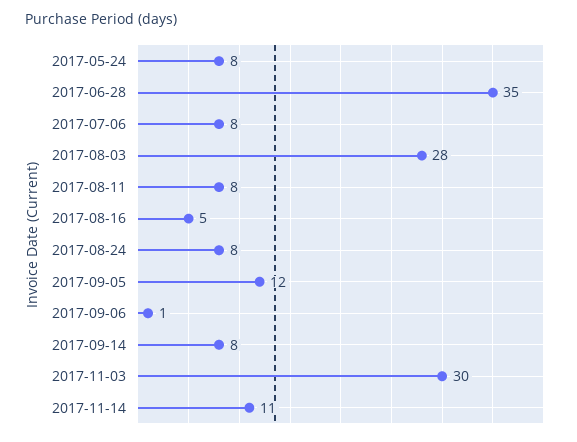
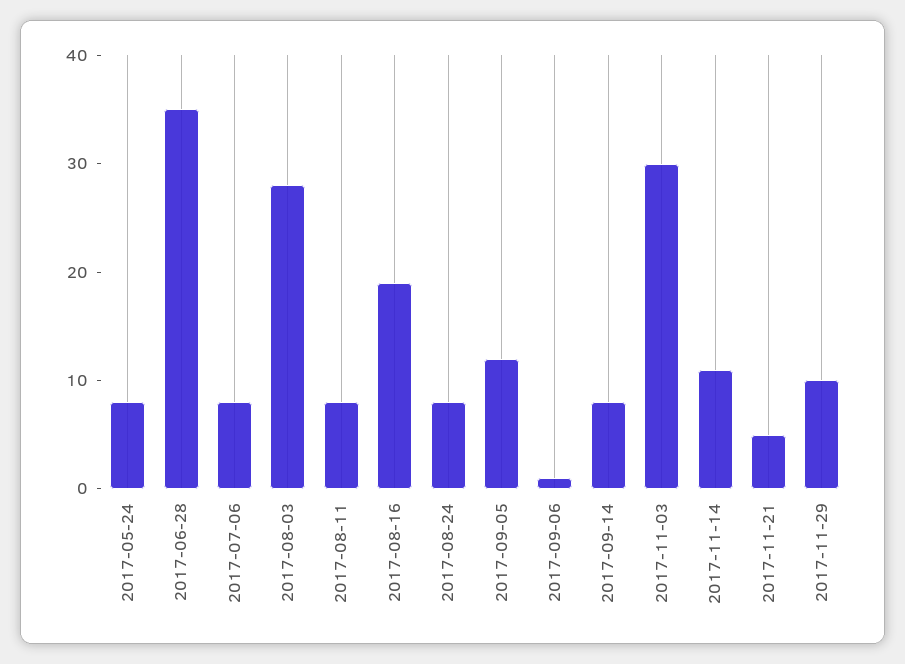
2017-08-16: 5 -> 19
2017-11-21: none -> 5
2017-11-29: none -> 10

